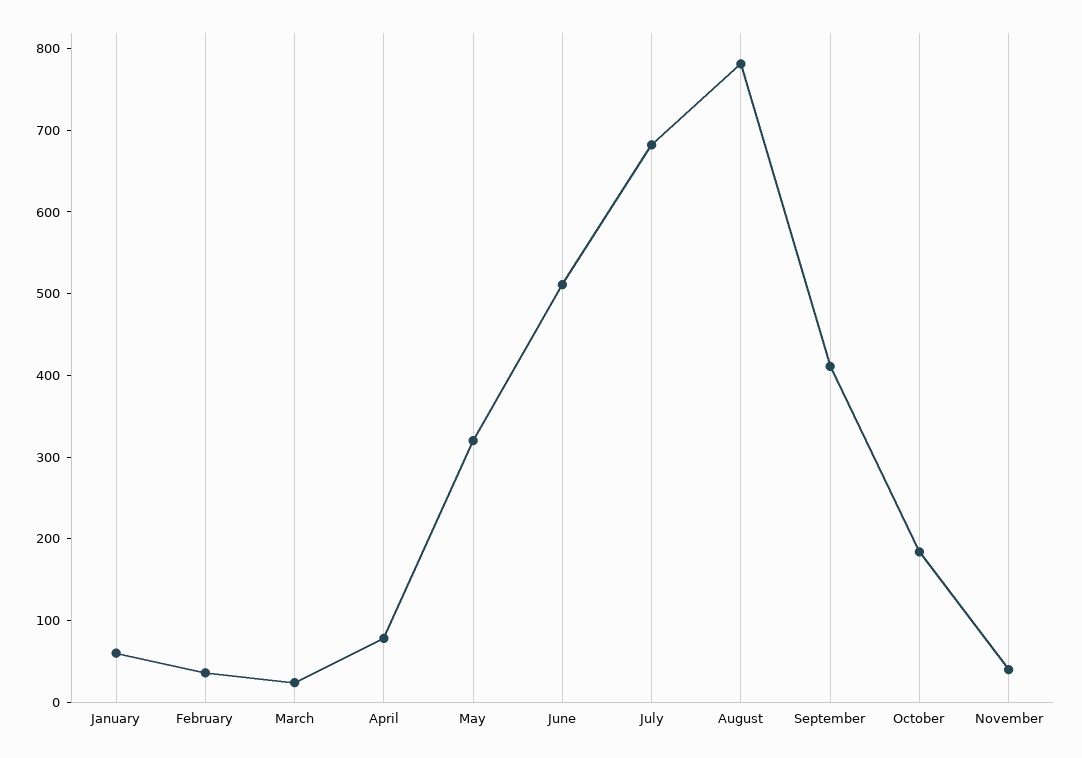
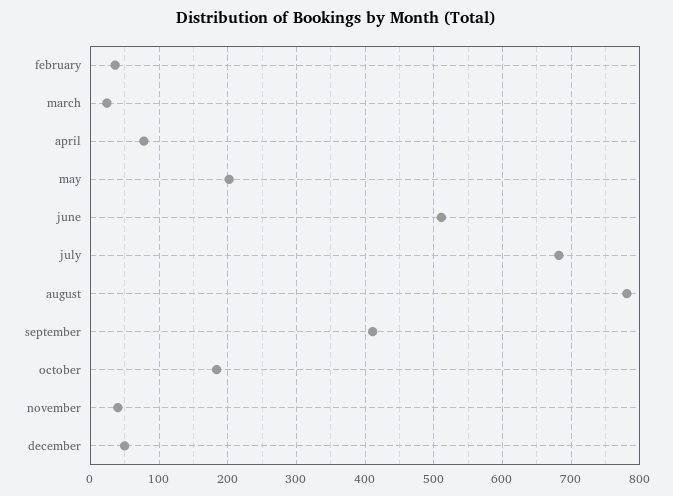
January: 60 -> none
May: 320 -> 200
december: none -> 50

